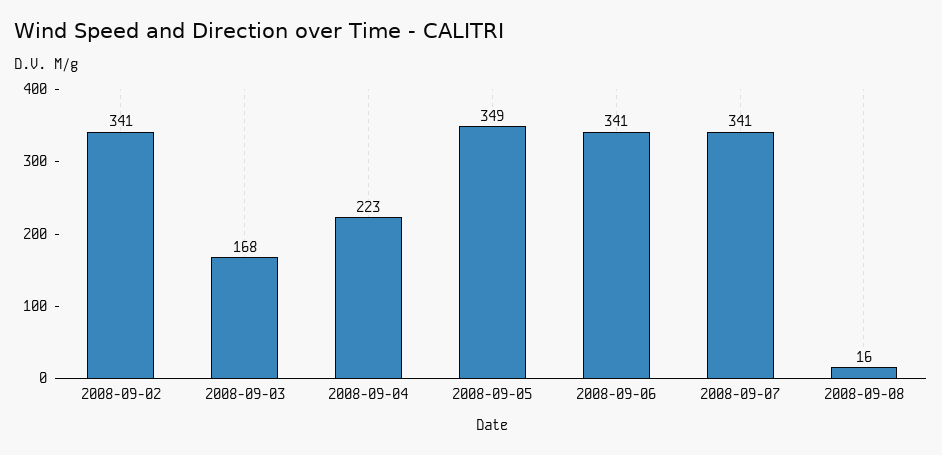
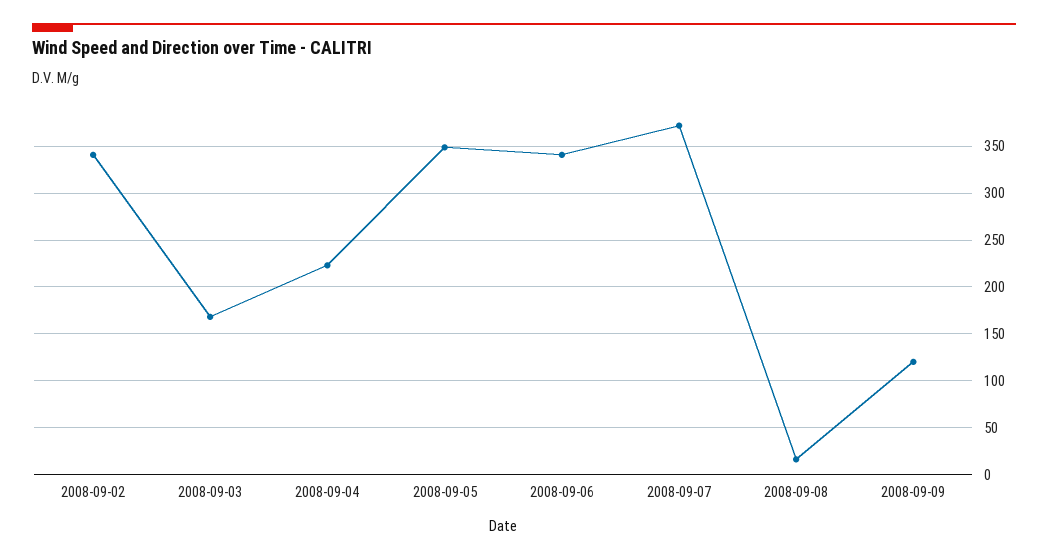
2008-09-07: 341 -> 370
2008-09-09: none -> 120

